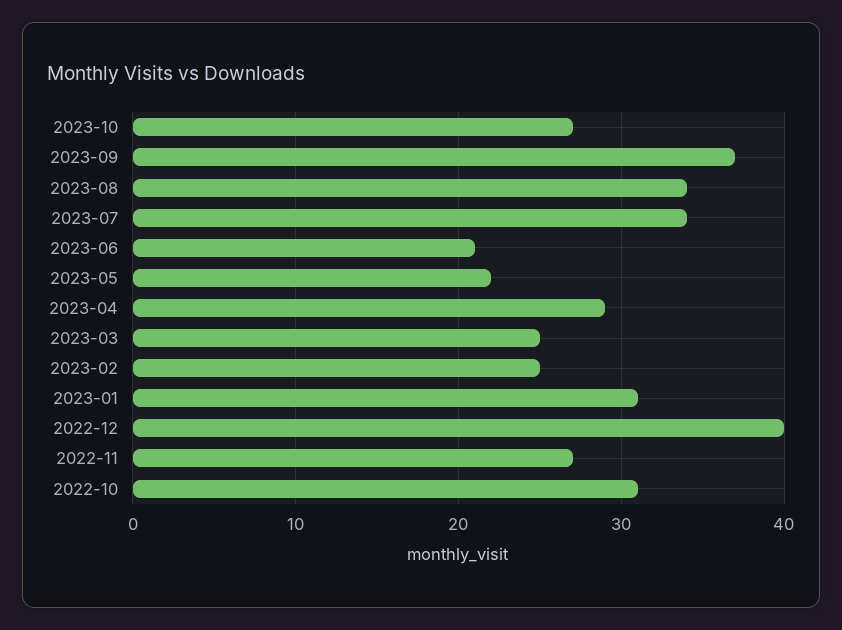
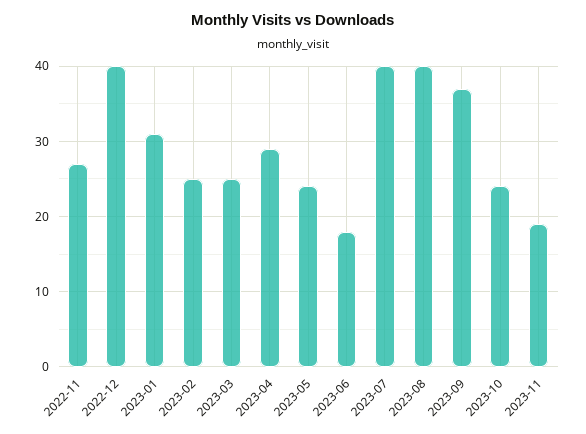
2023-10: 27 -> 24
2023-08: 34 -> 40
2023-07: 34 -> 40
2023-06: 21 -> 18
2023-05: 22 -> 24
2022-10: 31 -> none
2023-11: none -> 19

